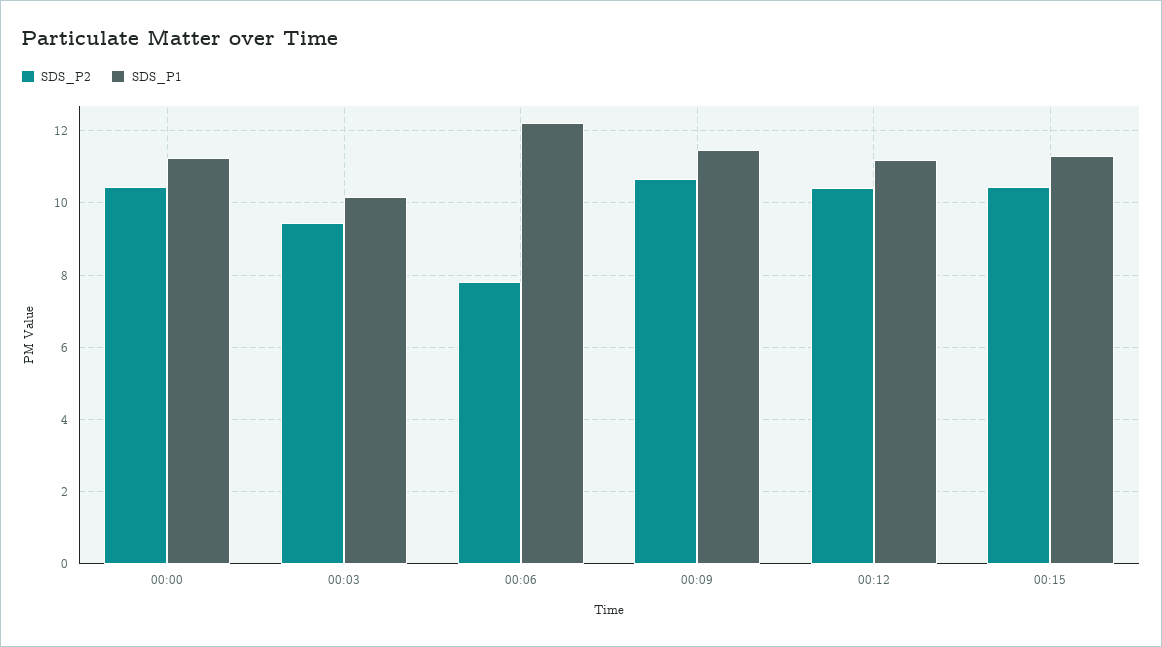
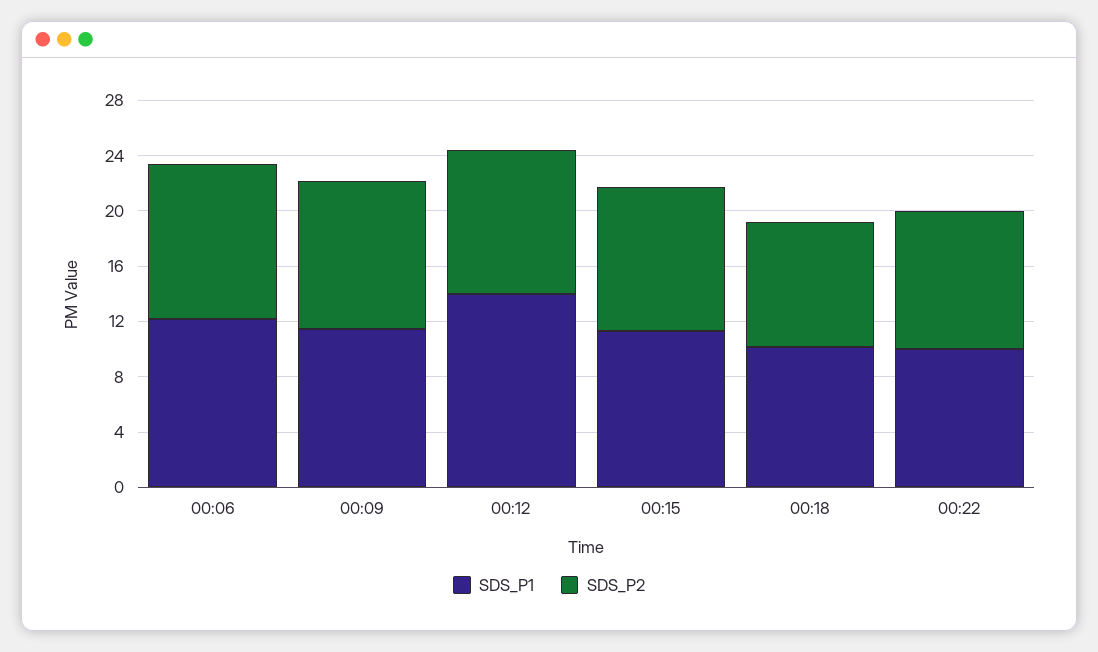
SDS_P2, 00:00: 10.4 -> none
SDS_P1, 00:00: 11.2 -> none
SDS_P2, 00:03: 9.4 -> none
SDS_P1, 00:03: 10.2 -> none
SDS_P2, 00:06: 7.8 -> 11
SDS_P1, 00:12: 11.2 -> 14
SDS_P1, 00:18: none -> 10
SDS_P2, 00:18: none -> 9
SDS_P1, 00:22: none -> 10
SDS_P2, 00:22: none -> 10

